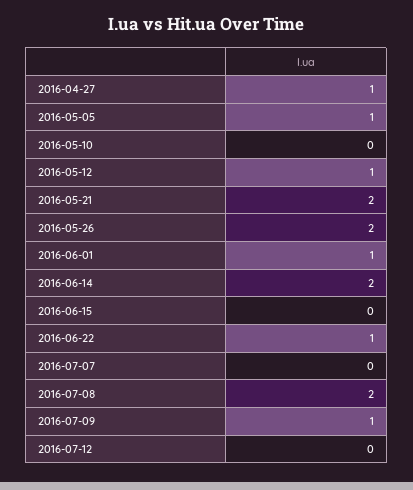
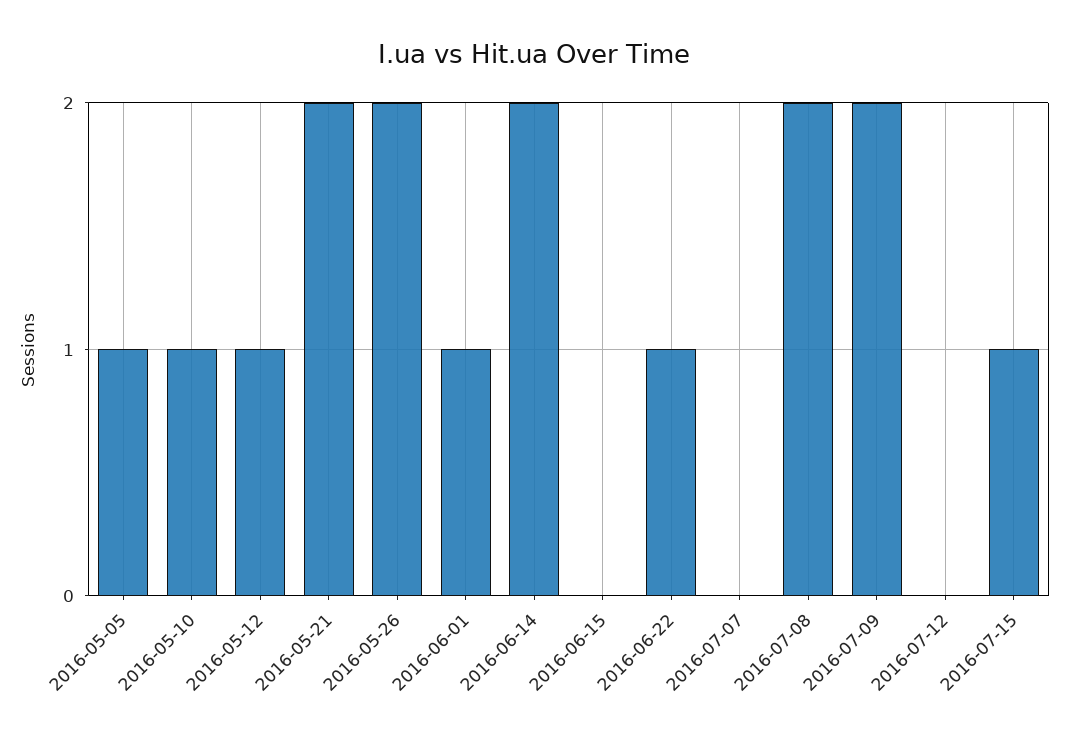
2016-04-27: 1 -> none
2016-05-10: 0 -> 1
2016-07-09: 1 -> 2
2016-07-15: none -> 1

